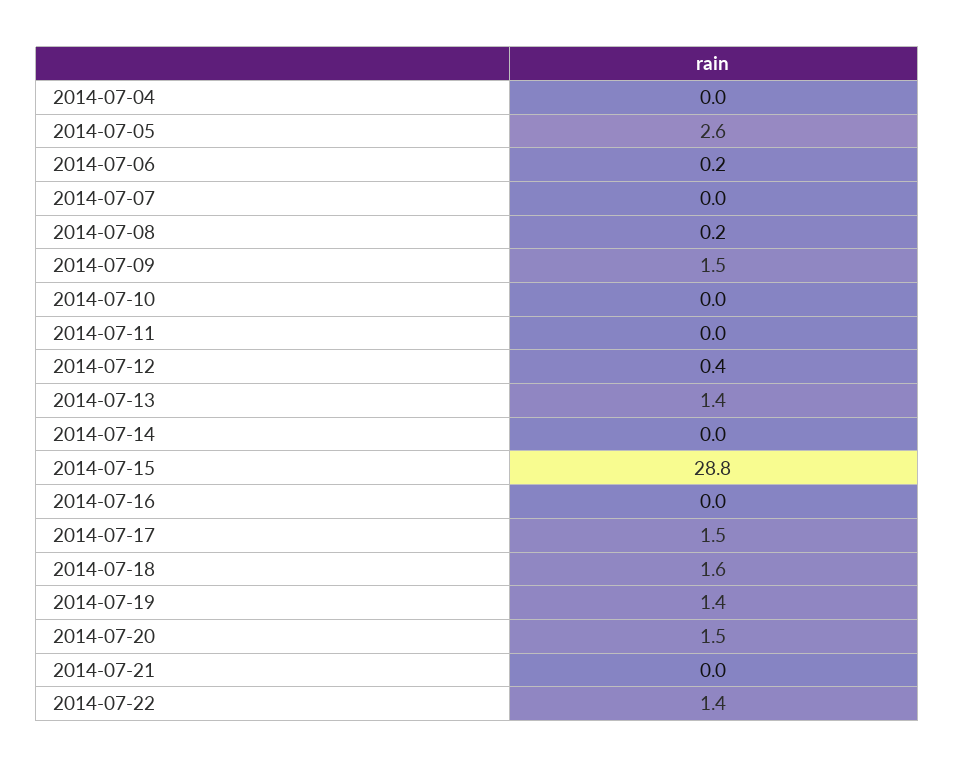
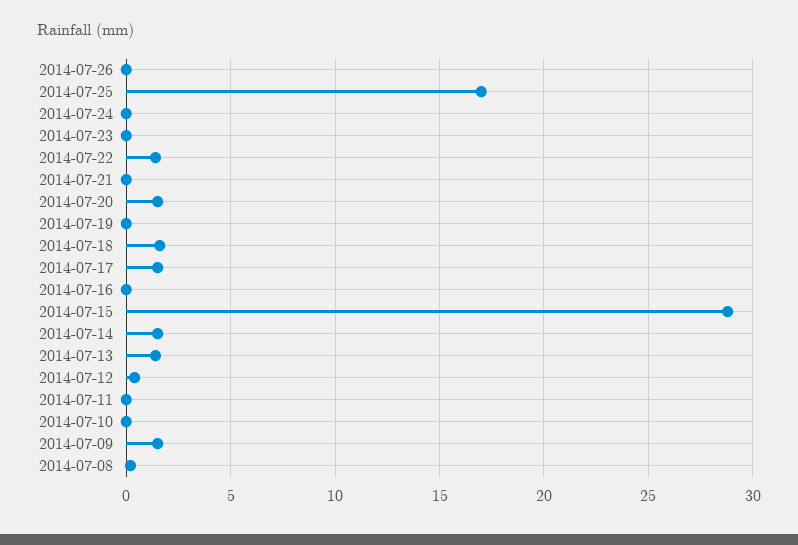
2014-07-04: 0 -> none
2014-07-05: 2.6 -> none
2014-07-06: 0.2 -> none
2014-07-07: 0 -> none
2014-07-14: 0 -> 1.5
2014-07-19: 1.4 -> 0
2014-07-26: none -> 0
2014-07-25: none -> 17
2014-07-24: none -> 0
2014-07-23: none -> 0

